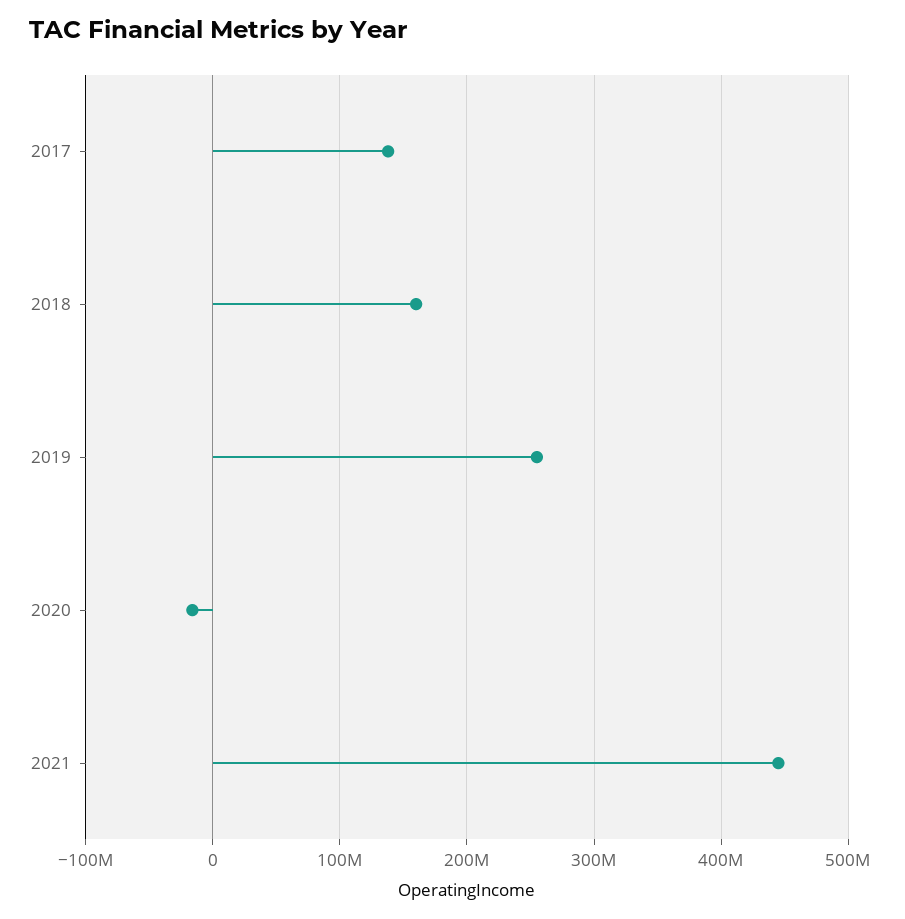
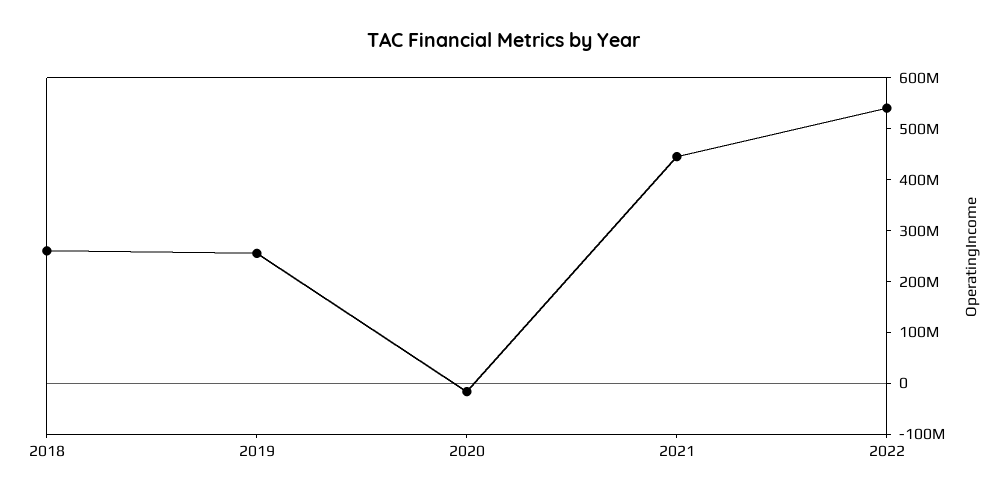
2017: 140000000 -> none
2018: 160000000 -> 260000000
2022: none -> 540000000

